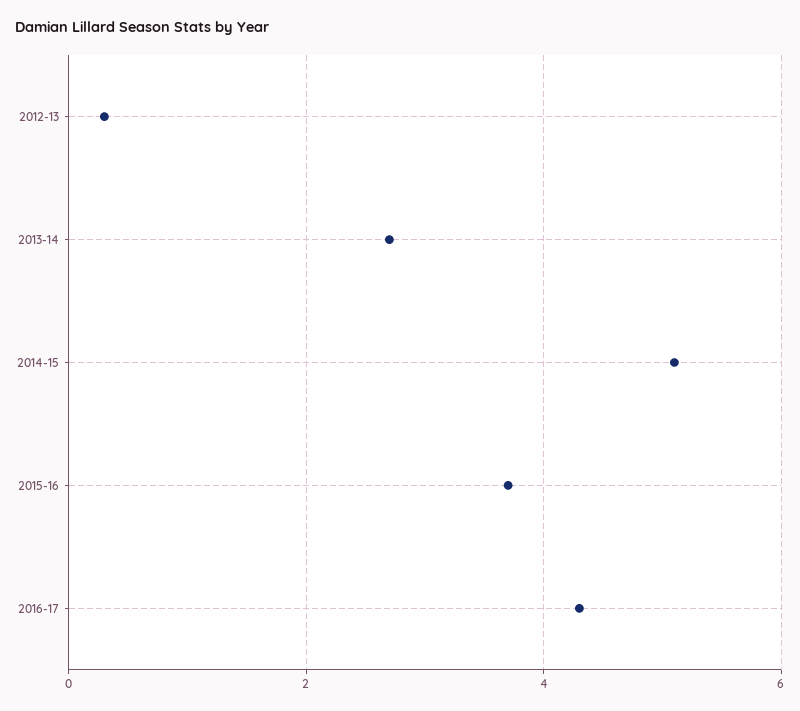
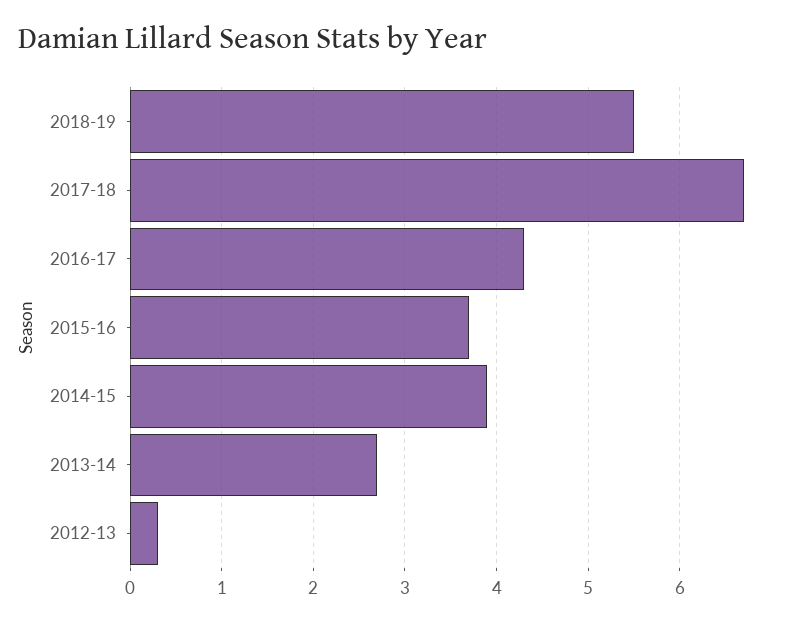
2014-15: 5 -> 3.9
2018-19: none -> 5.5
2017-18: none -> 6.7

